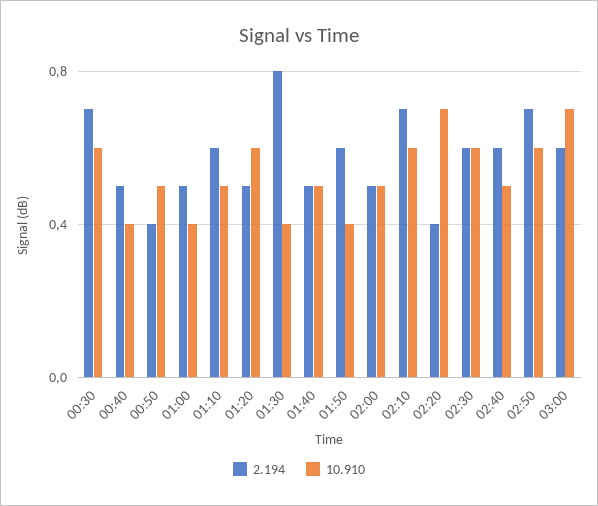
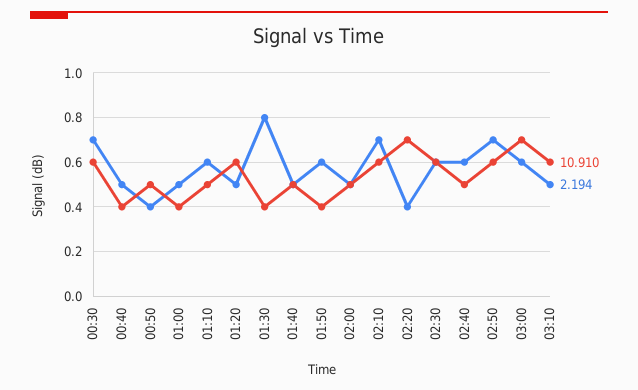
10.910, 03:10: none -> 0.6
2.194, 03:10: none -> 0.5

